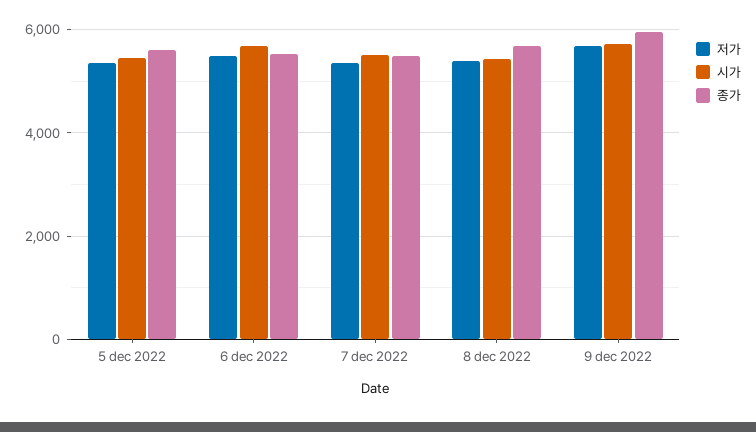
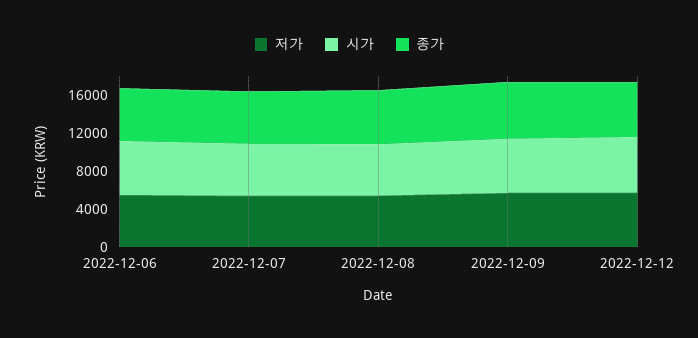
저가, 5 dec 2022: 5400 -> none
시가, 5 dec 2022: 5400 -> none
종가, 5 dec 2022: 5600 -> none
저가, 2022-12-12: none -> 6000
시가, 2022-12-12: none -> 6000
종가, 2022-12-12: none -> 6000

